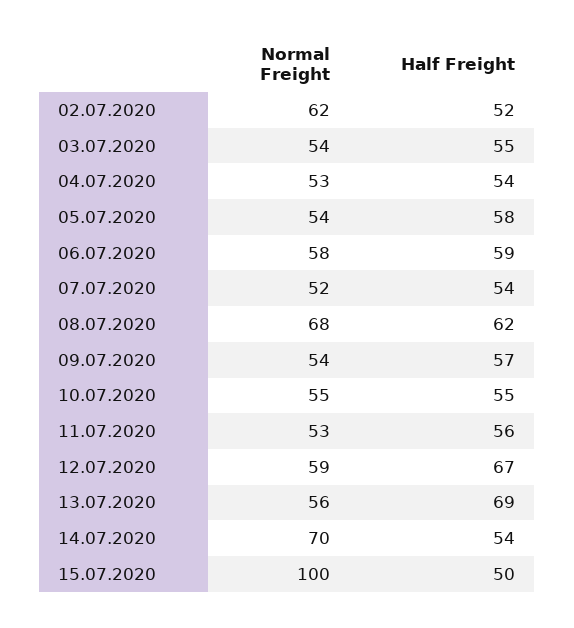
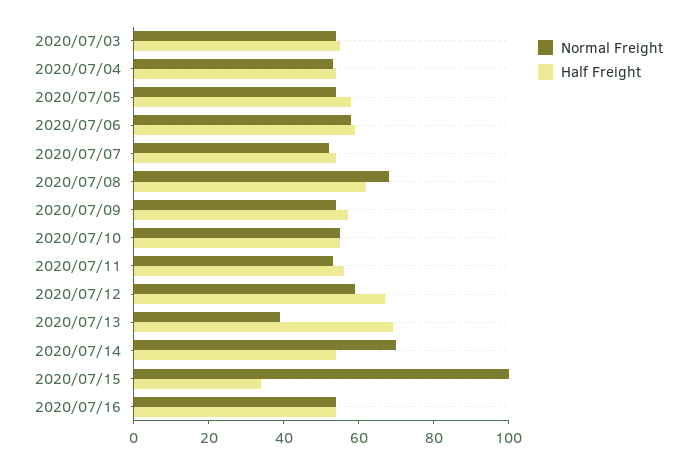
Normal Freight, 02.07.2020: 62 -> none
Half Freight, 02.07.2020: 52 -> none
Normal Freight, 13.07.2020: 56 -> 40
Half Freight, 15.07.2020: 50 -> 35
Normal Freight, 2020/07/16: none -> 55
Half Freight, 2020/07/16: none -> 55

